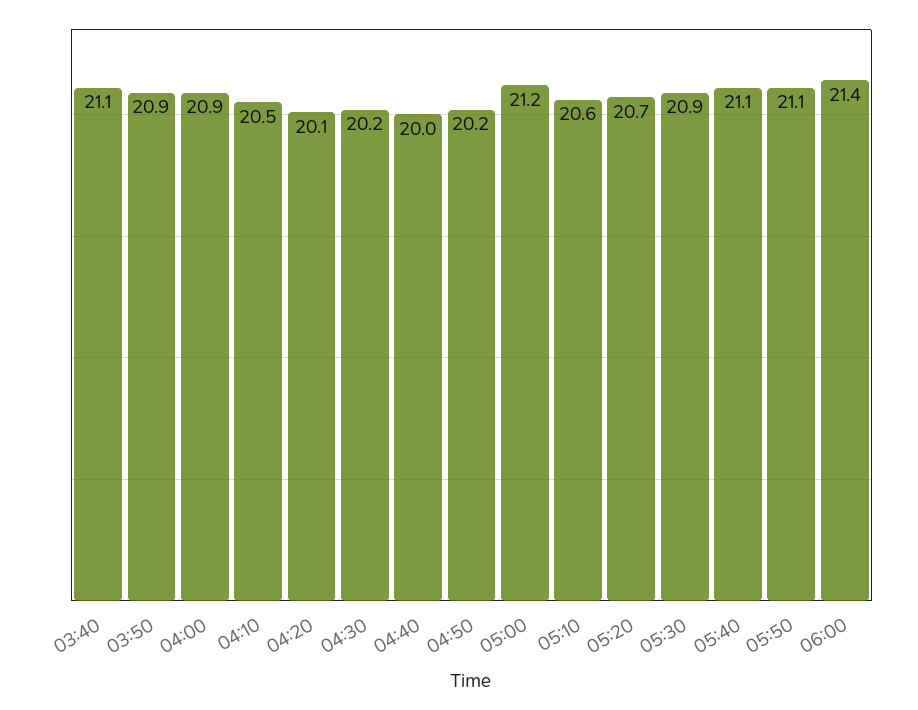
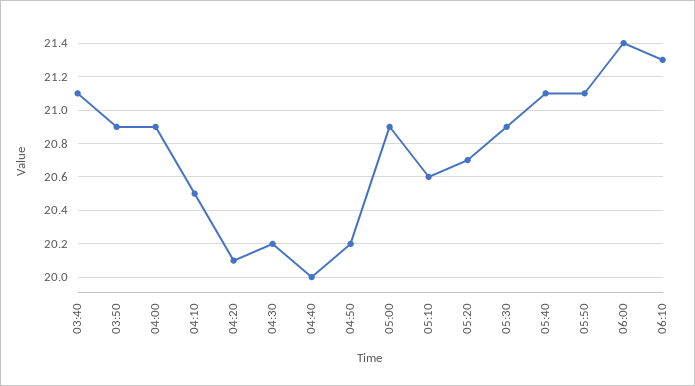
05:00: 21.2 -> 20.9
06:10: none -> 21.3

